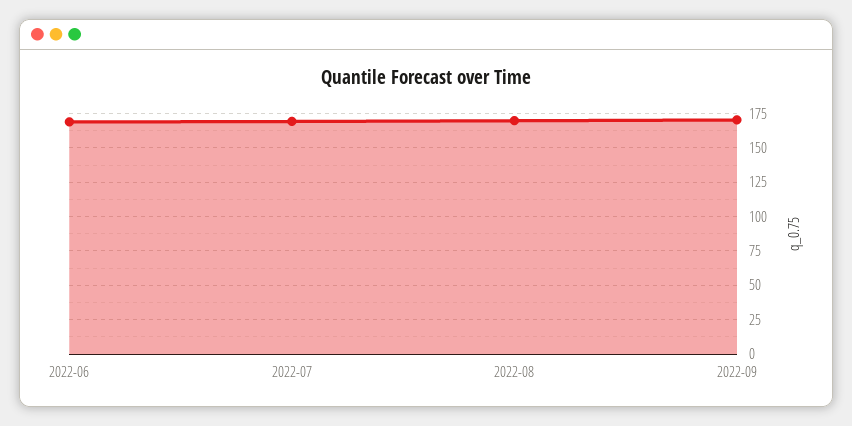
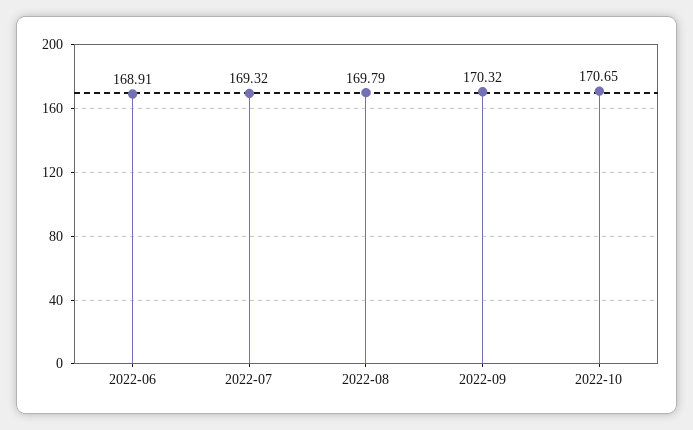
2022-10: none -> 170.65

